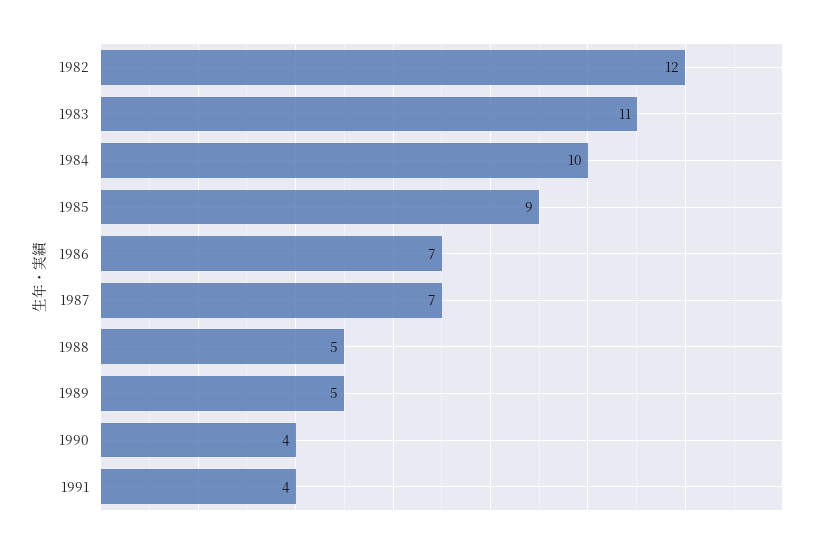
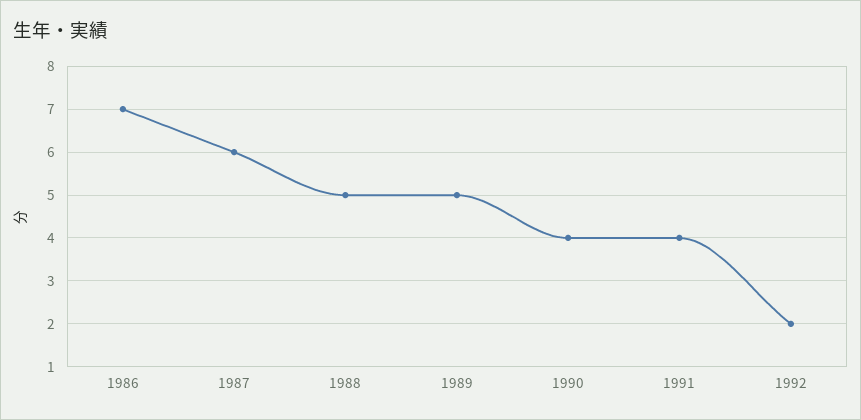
1982: 12 -> none
1983: 11 -> none
1984: 10 -> none
1985: 9 -> none
1987: 7 -> 6
1992: none -> 2

